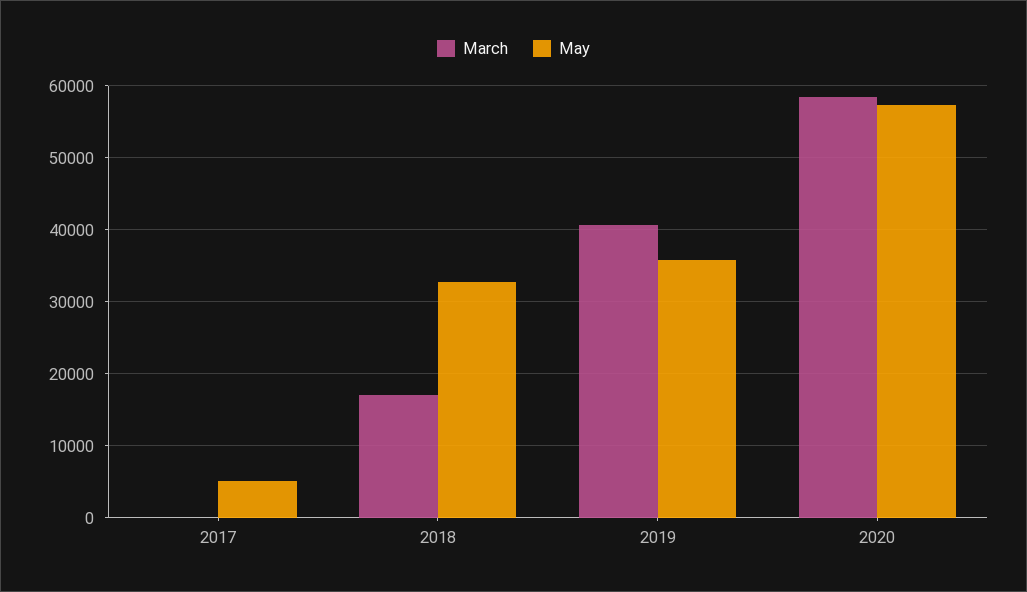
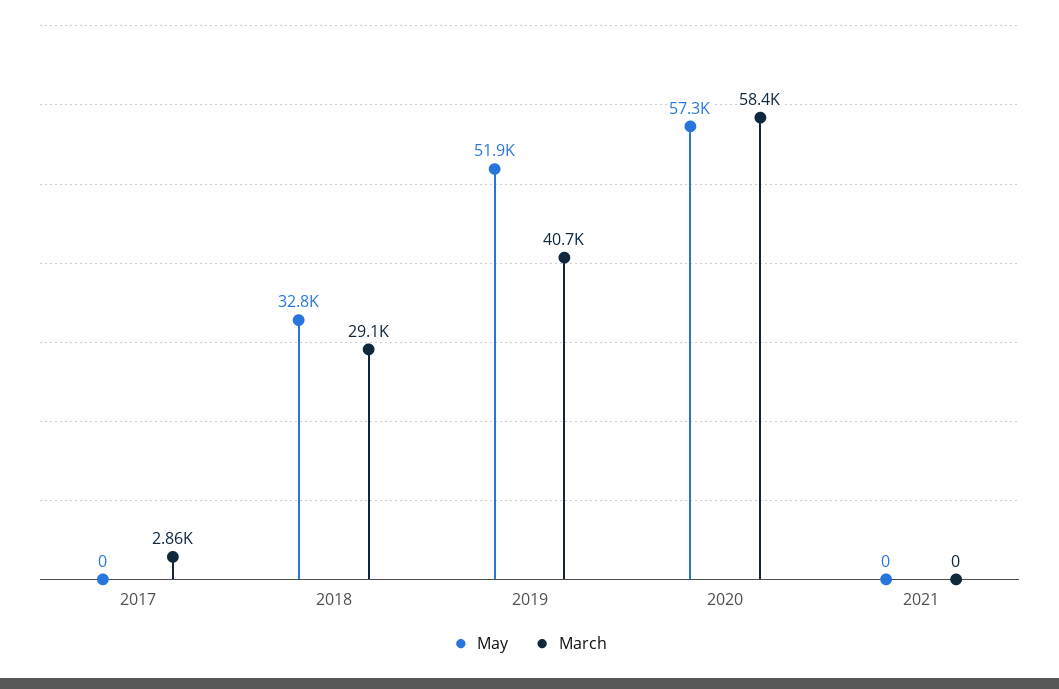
March, 2017: 0 -> 2860
May, 2017: 5000 -> 0
March, 2018: 17000 -> 29100
May, 2019: 36000 -> 51900
May, 2021: none -> 0
March, 2021: none -> 0

